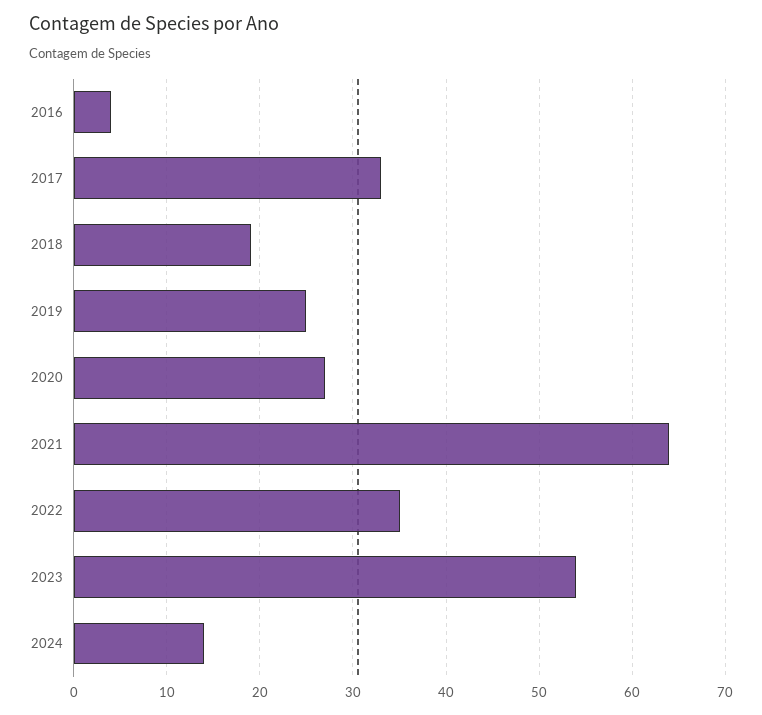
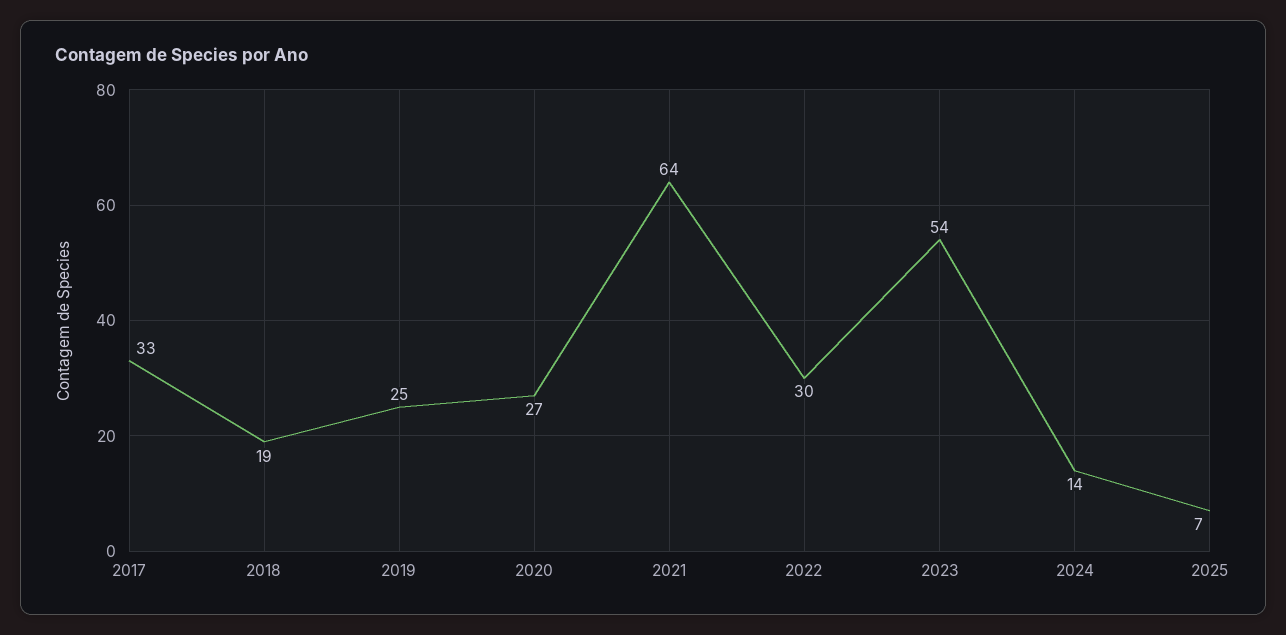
2016: 4 -> none
2022: 35 -> 30
2025: none -> 7

